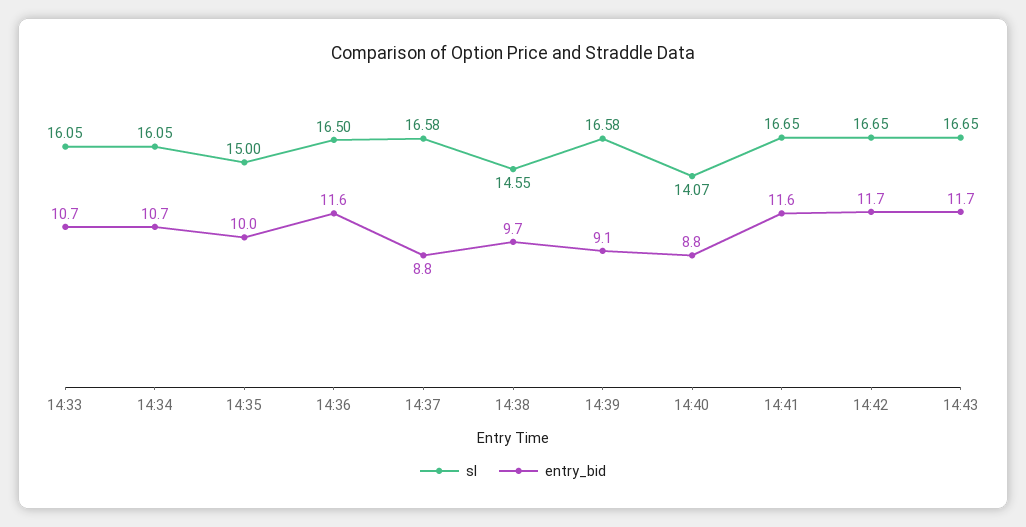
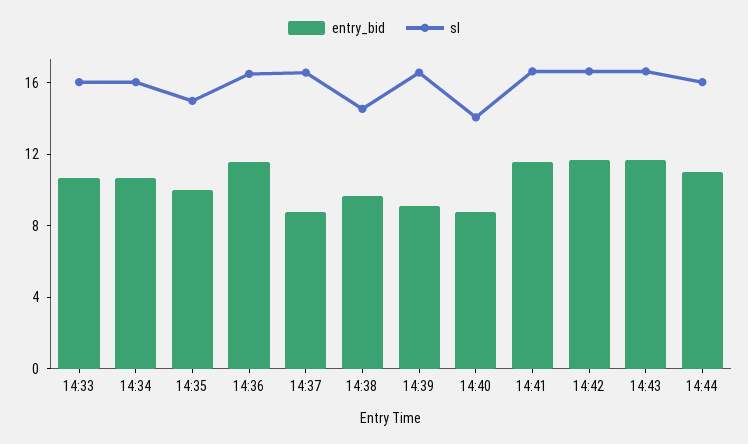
entry_bid, 14:44: none -> 11
sl, 14:44: none -> 16

